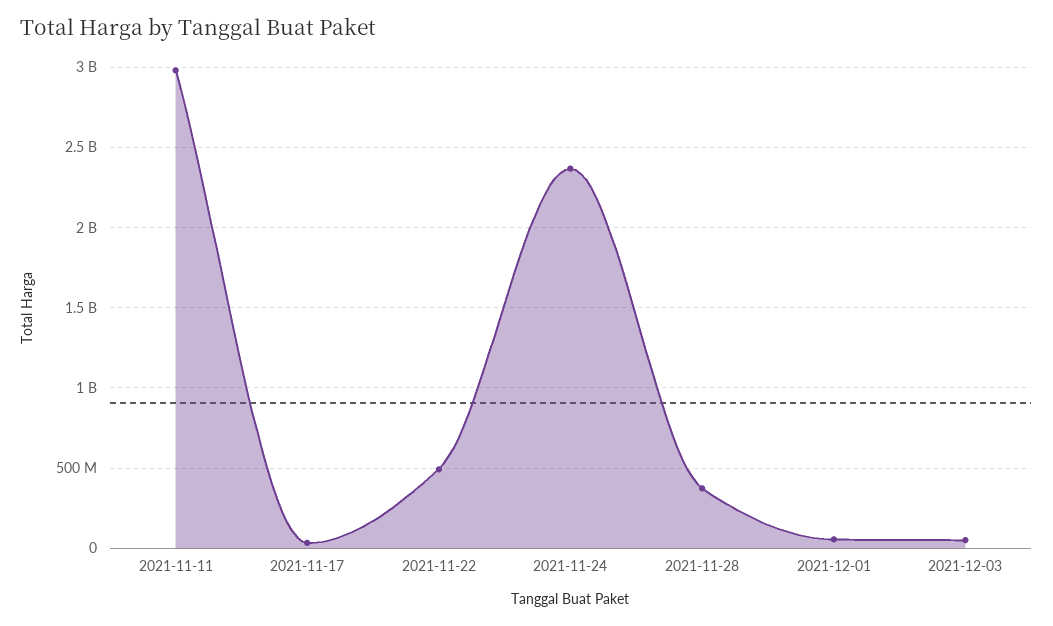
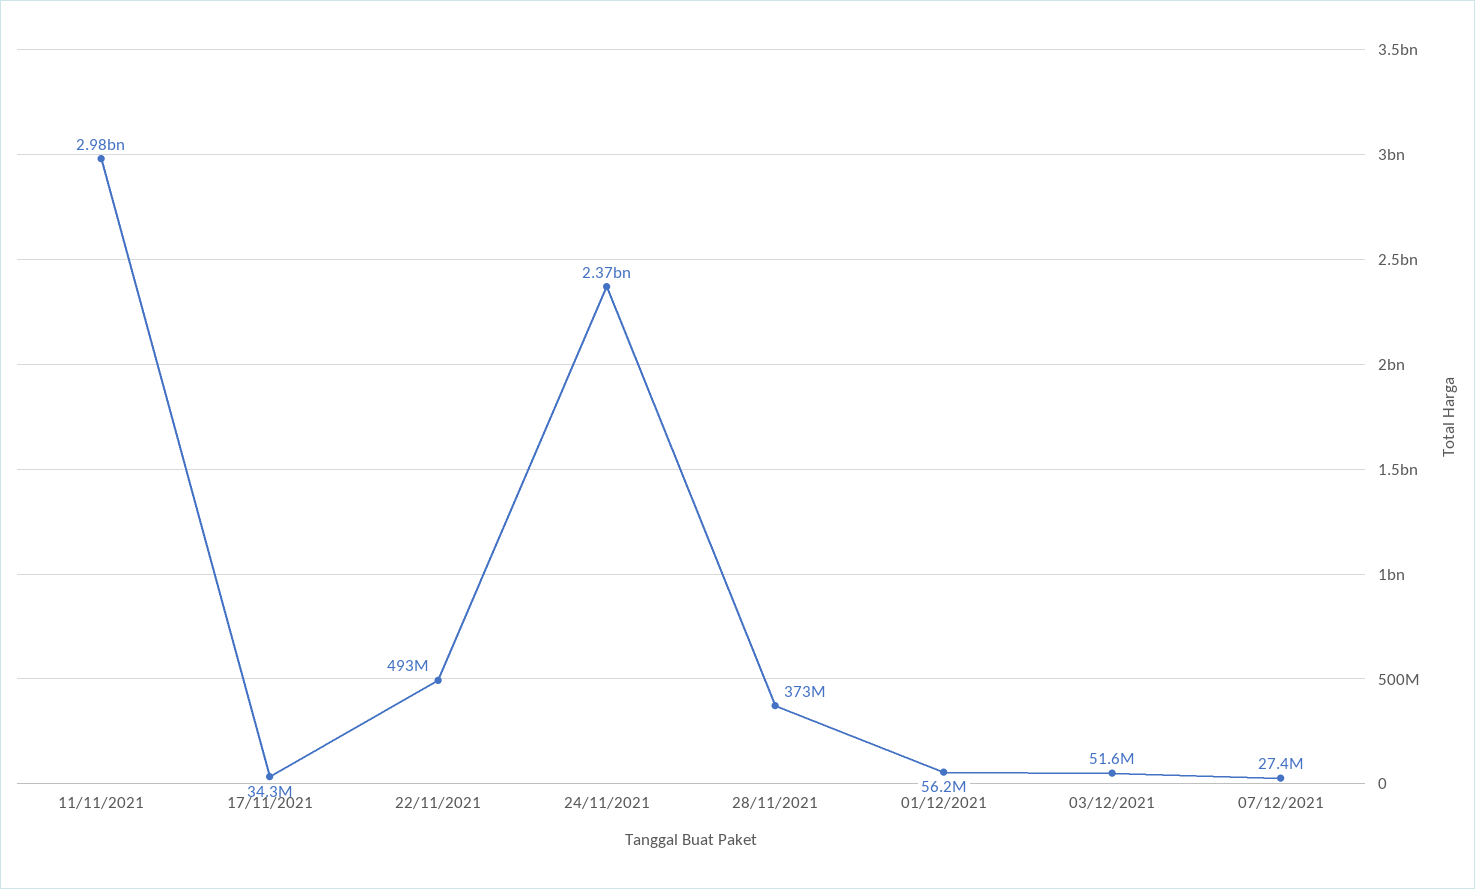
07/12/2021: none -> 27400000

